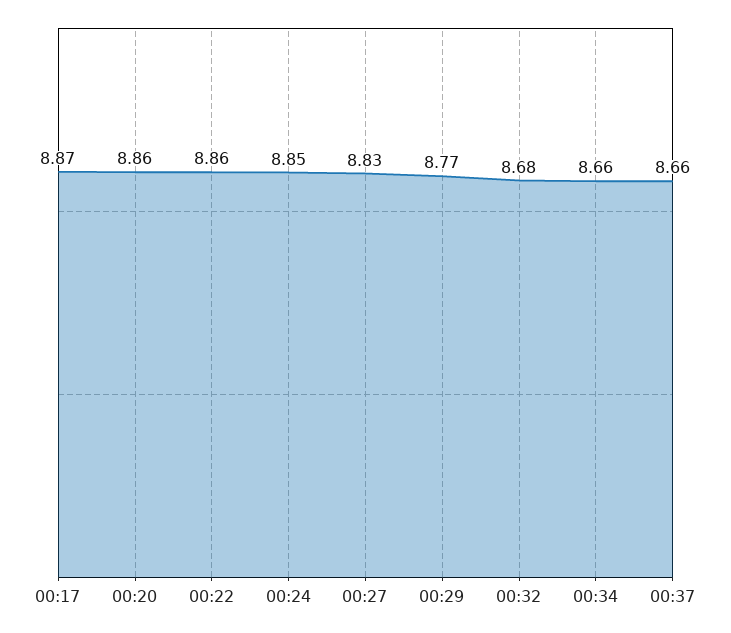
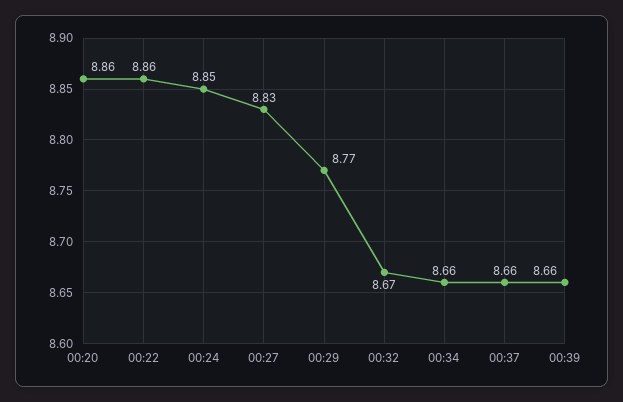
00:17: 8.87 -> none
00:32: 8.68 -> 8.67
00:39: none -> 8.66

